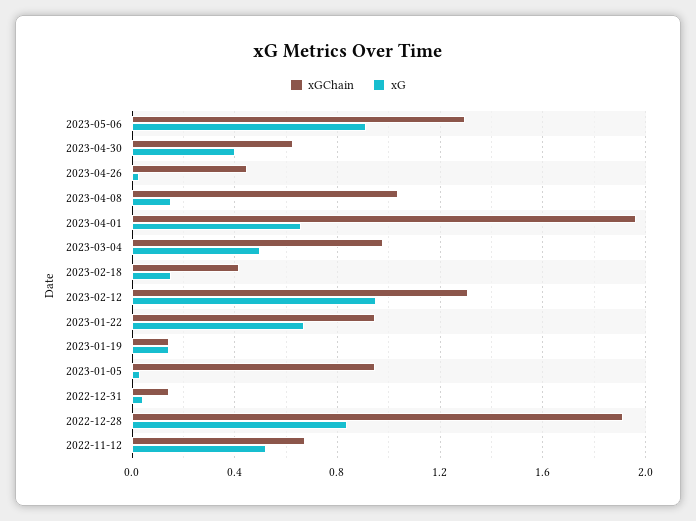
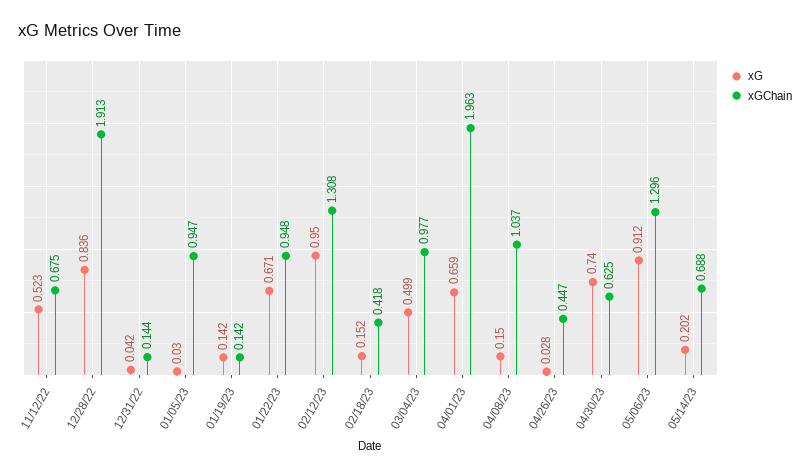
xG, 2023-04-30: 0.4 -> 0.74
xG, 05/14/23: none -> 0.202
xGChain, 05/14/23: none -> 0.688

